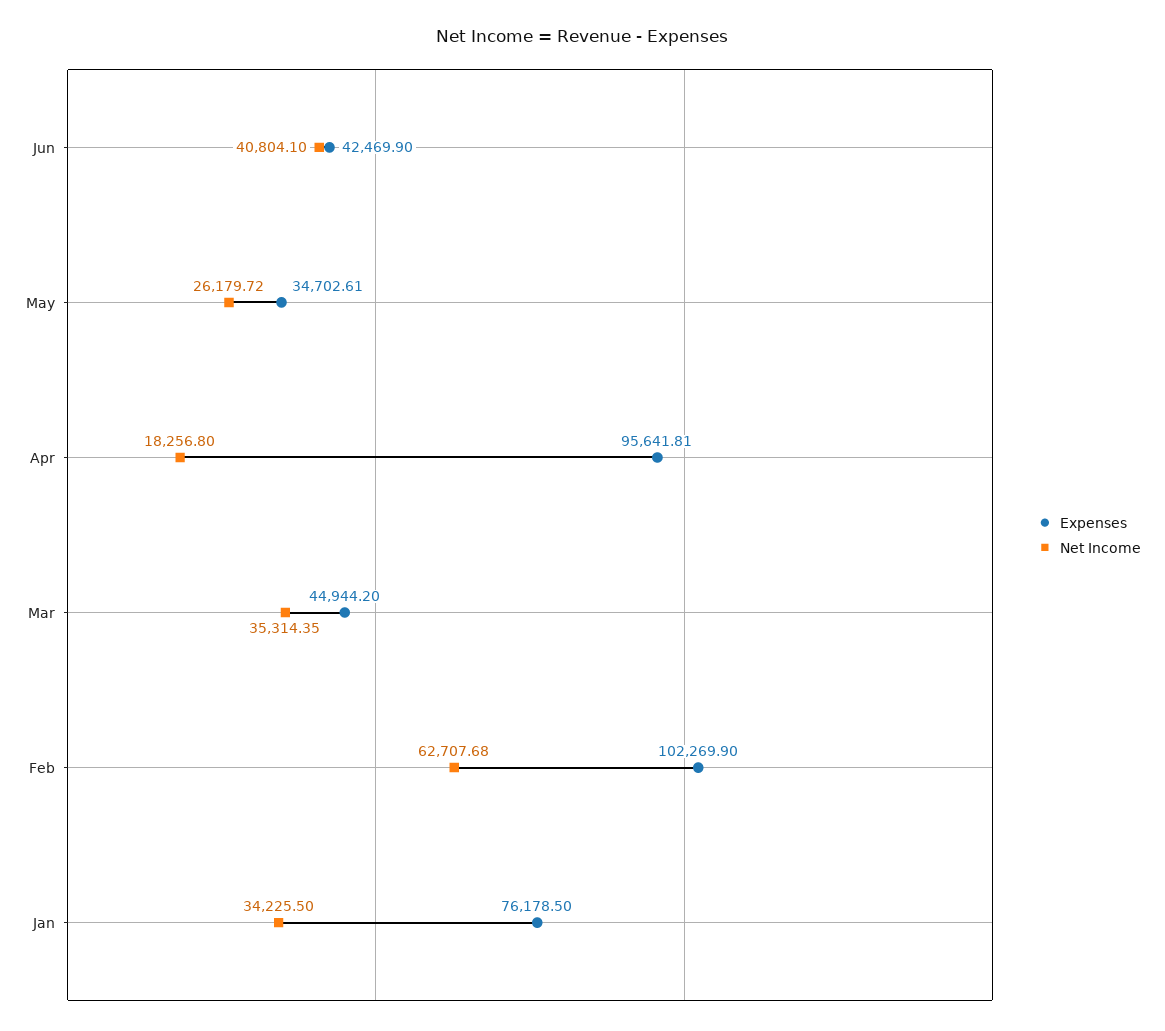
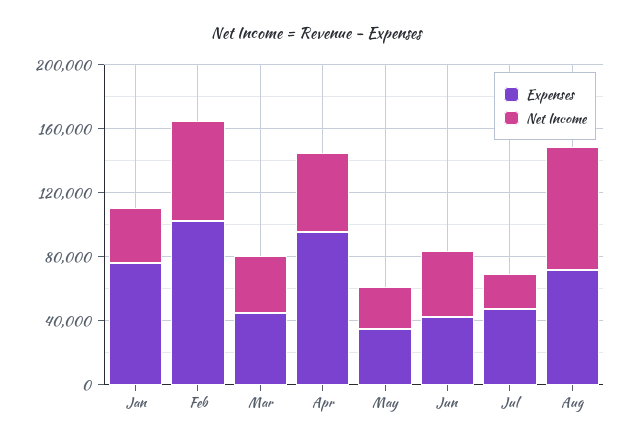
Net Income, Apr: 18256.8 -> 50000
Expenses, Jul: none -> 50000
Net Income, Jul: none -> 20000
Expenses, Aug: none -> 70000
Net Income, Aug: none -> 80000

